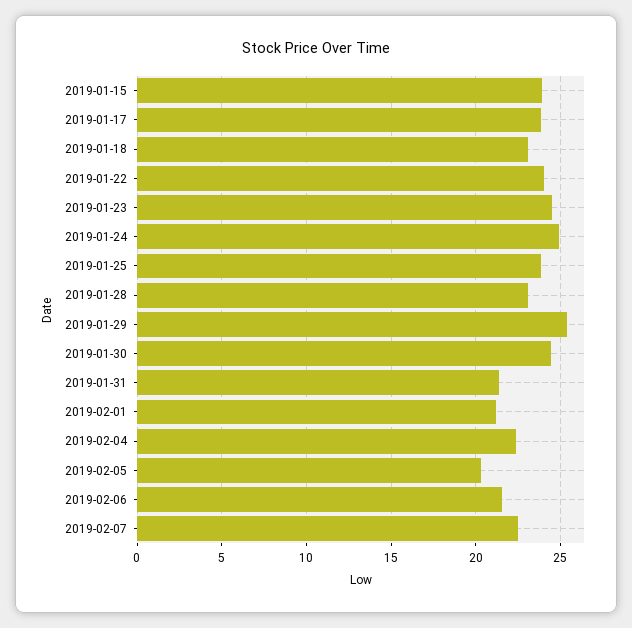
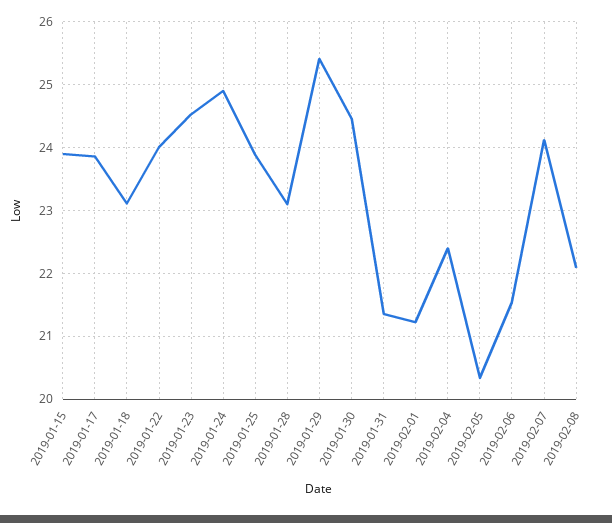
2019-02-07: 22.5 -> 24.1
2019-02-08: none -> 22.1

